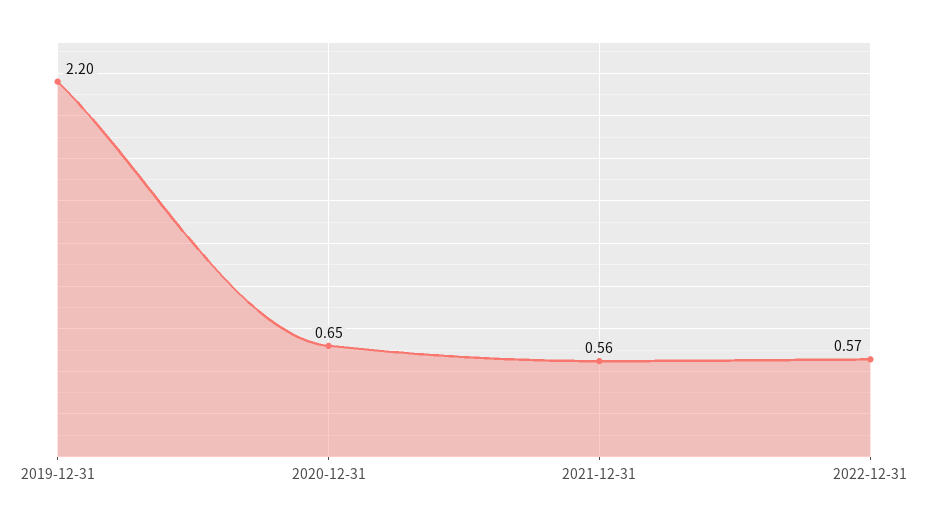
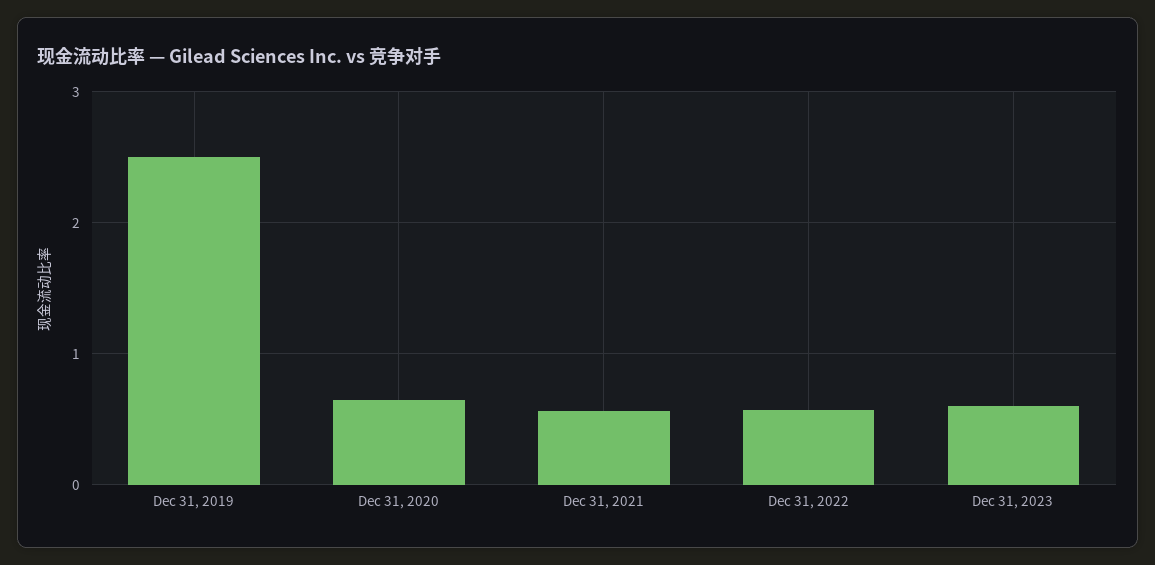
2019-12-31: 2.2 -> 2.5
Dec 31, 2023: none -> 0.6

